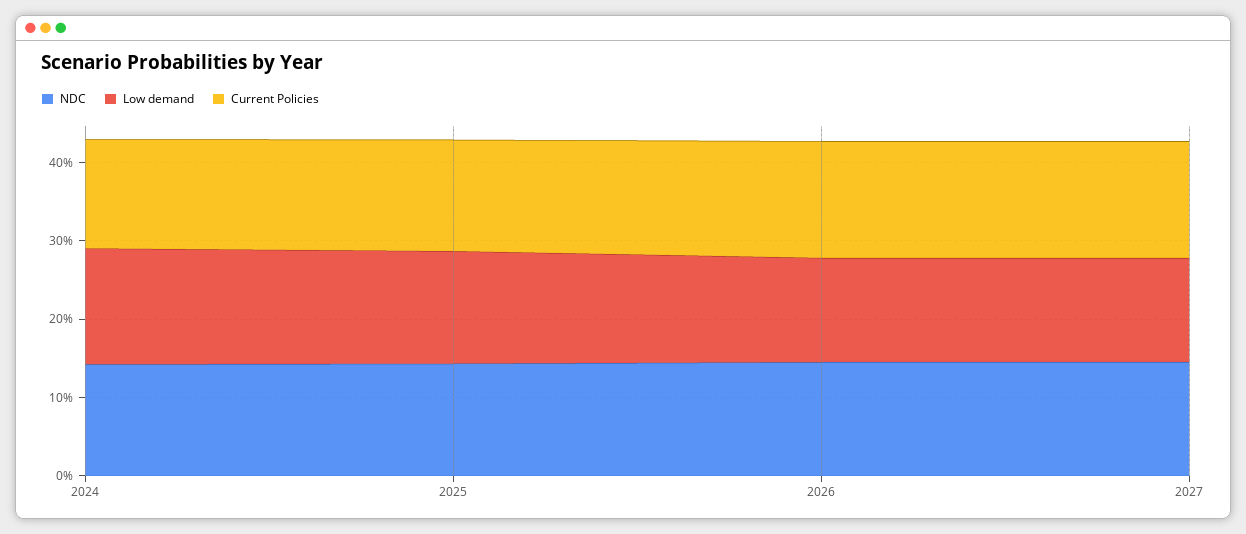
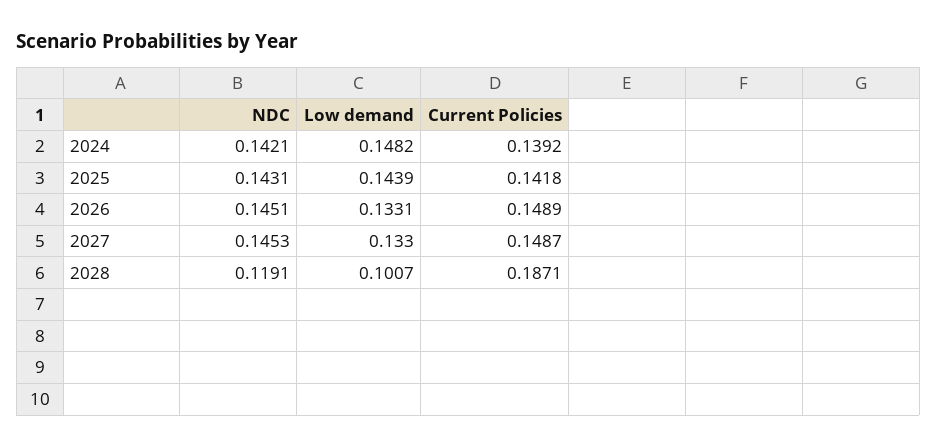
NDC, 2028: none -> 0.1191
Low demand, 2028: none -> 0.1007
Current Policies, 2028: none -> 0.1871

